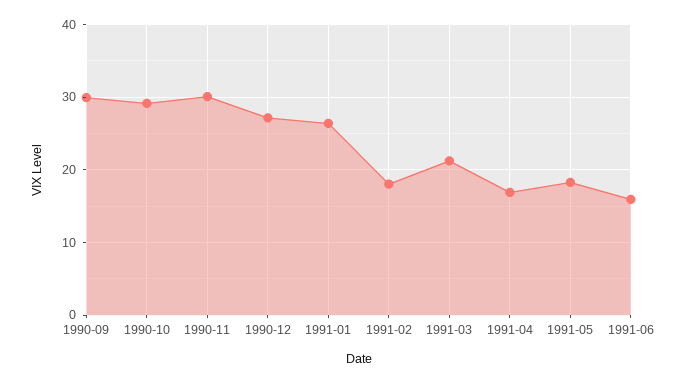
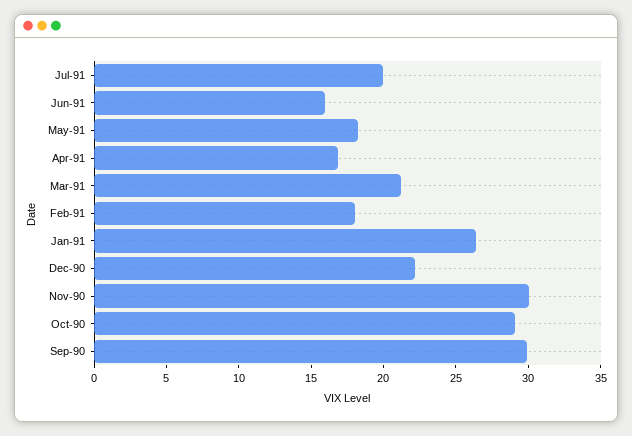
1990-12: 27 -> 22
Jul-91: none -> 20

